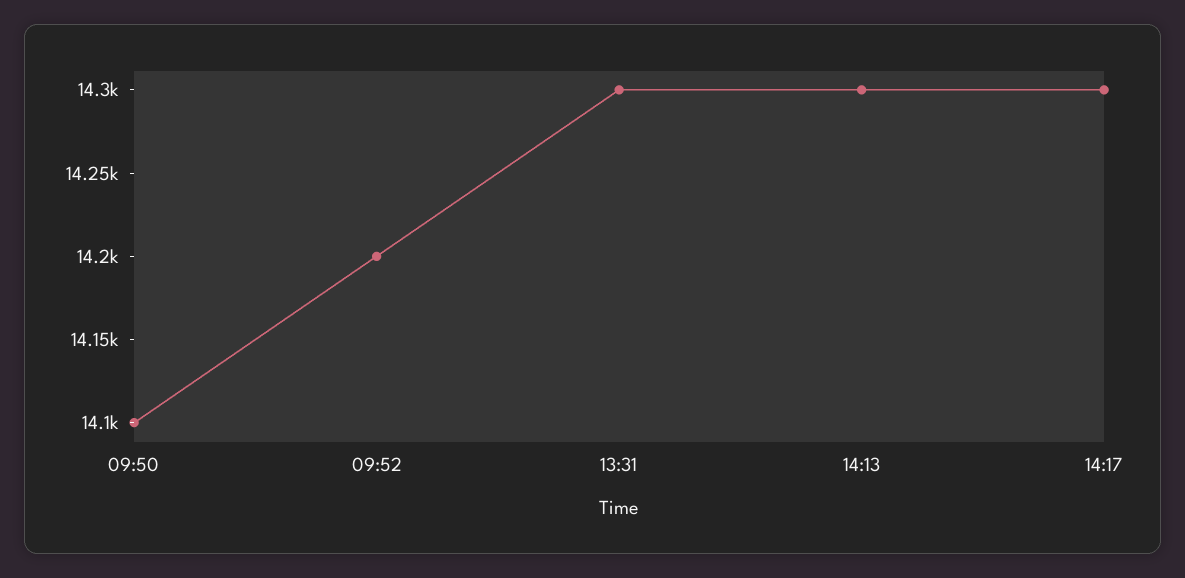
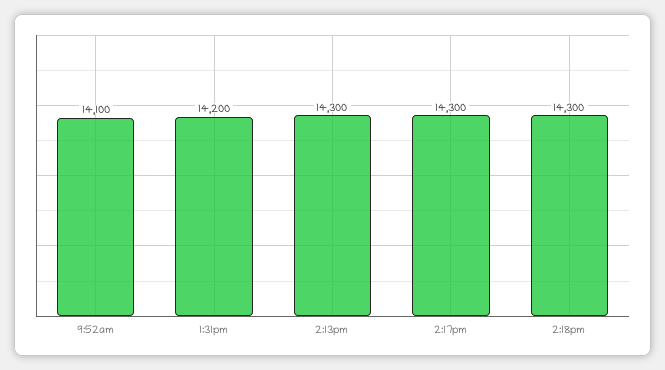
09:50: 14100 -> none
09:52: 14200 -> 14100
13:31: 14300 -> 14200
2:18pm: none -> 14300

